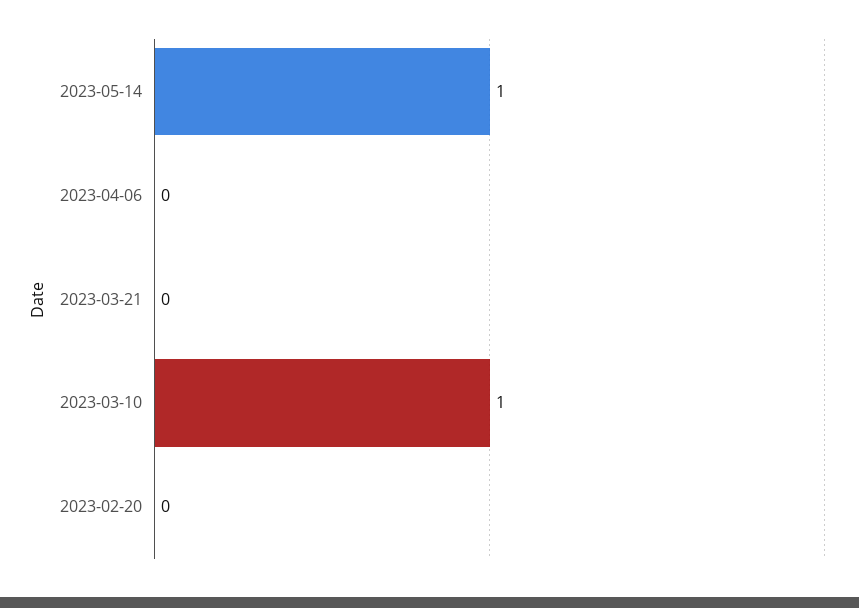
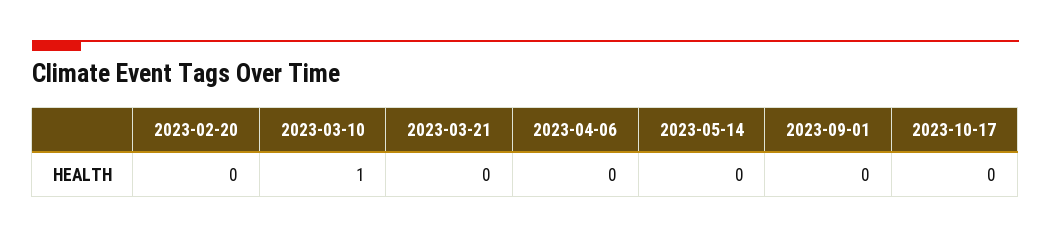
2023-05-14: 1 -> 0
2023-09-01: none -> 0
2023-10-17: none -> 0

